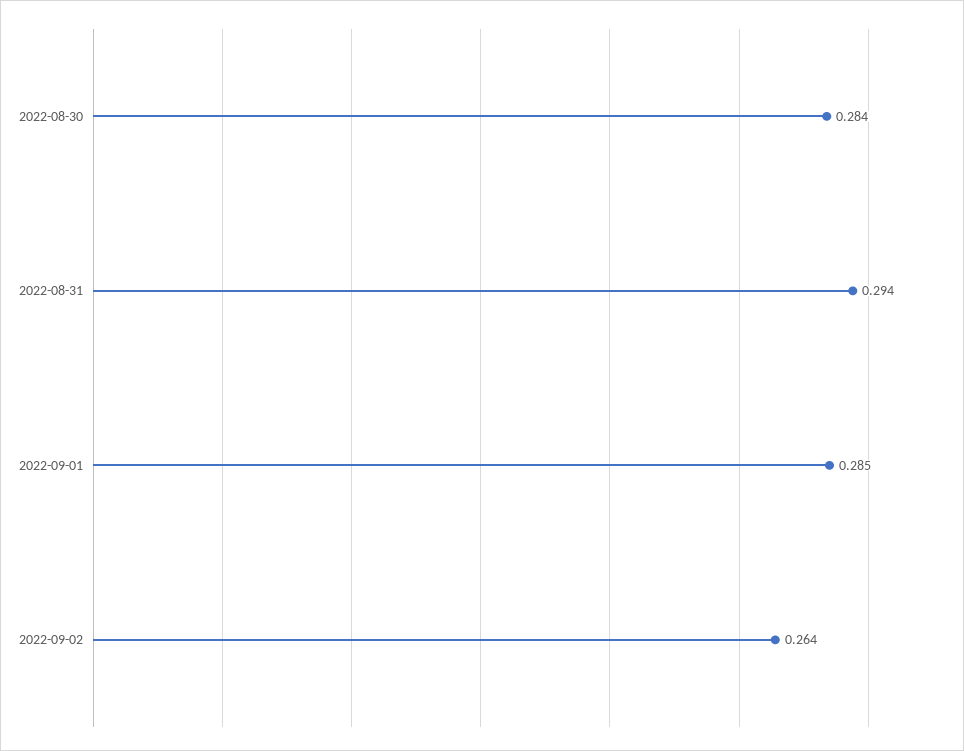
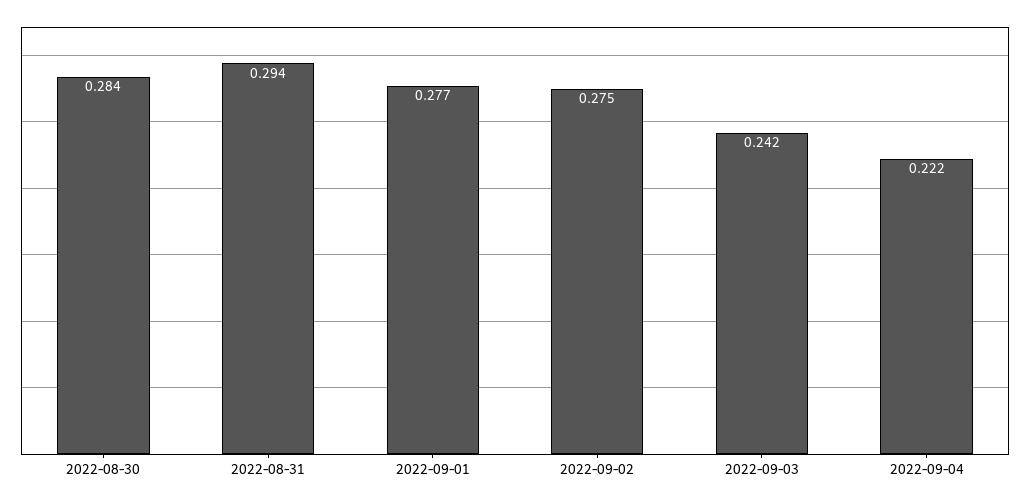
2022-09-01: 0.285 -> 0.277
2022-09-02: 0.264 -> 0.275
2022-09-03: none -> 0.242
2022-09-04: none -> 0.222

